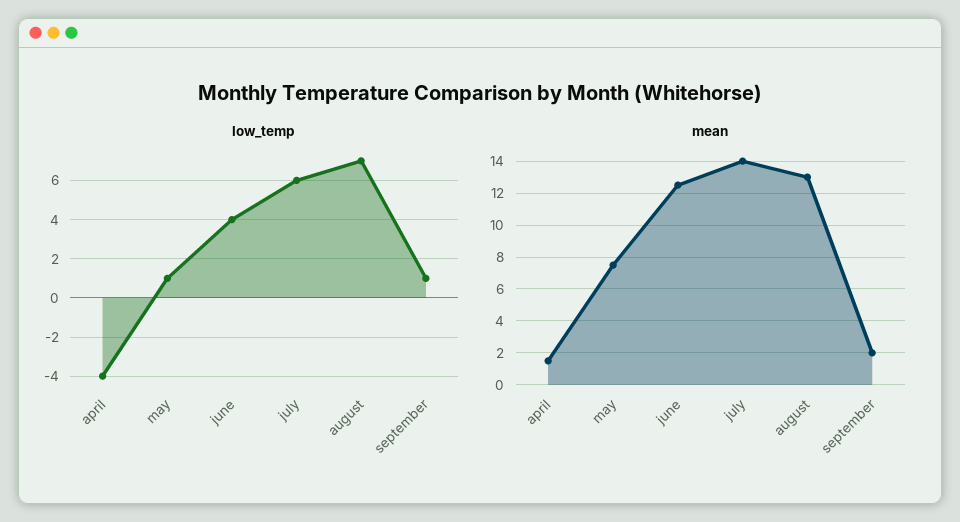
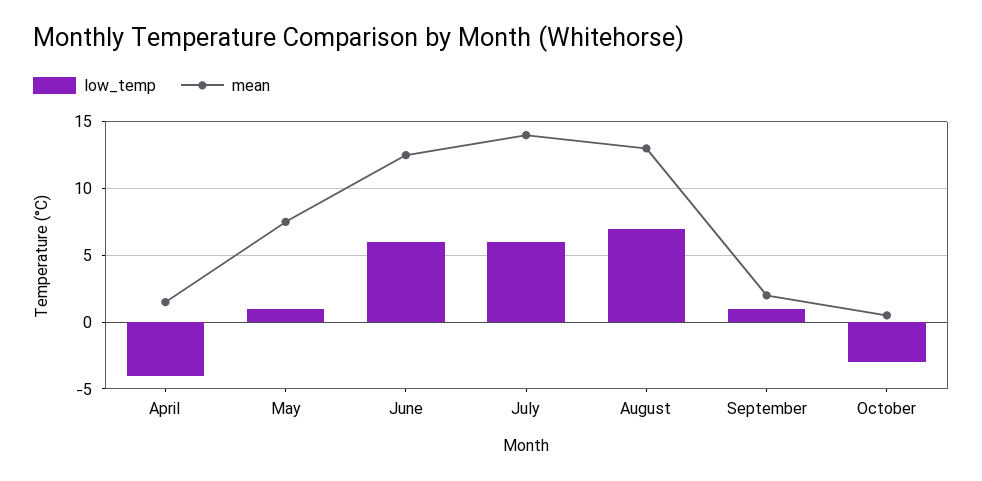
low_temp, june: 4 -> 6
low_temp, October: none -> -3
mean, October: none -> 0.5

